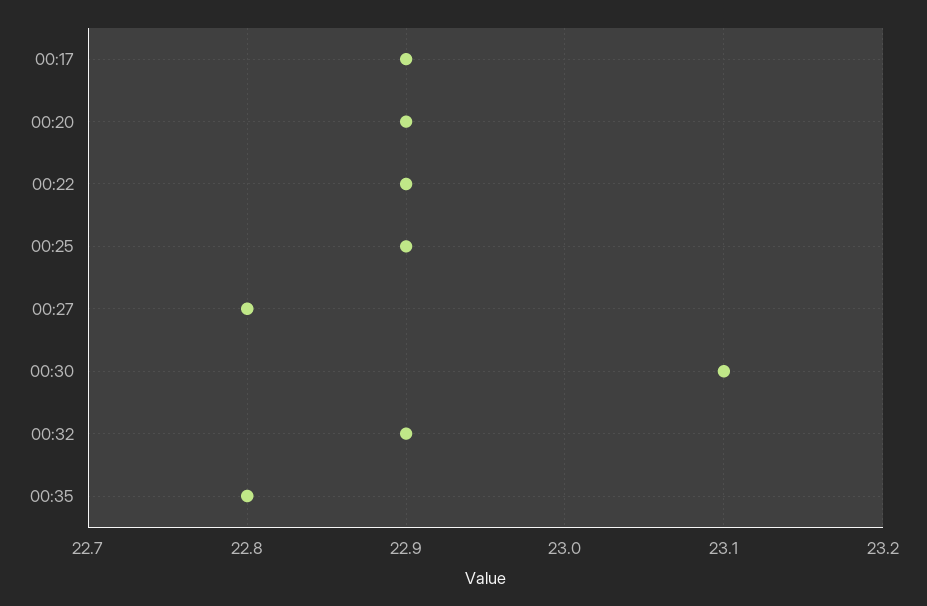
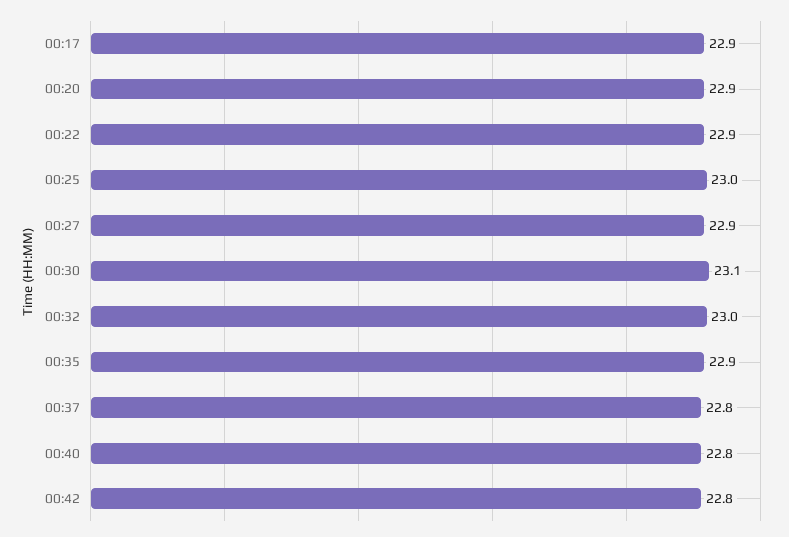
00:25: 22.9 -> 23
00:27: 22.8 -> 22.9
00:32: 22.9 -> 23
00:35: 22.8 -> 22.9
00:37: none -> 22.8
00:40: none -> 22.8
00:42: none -> 22.8

